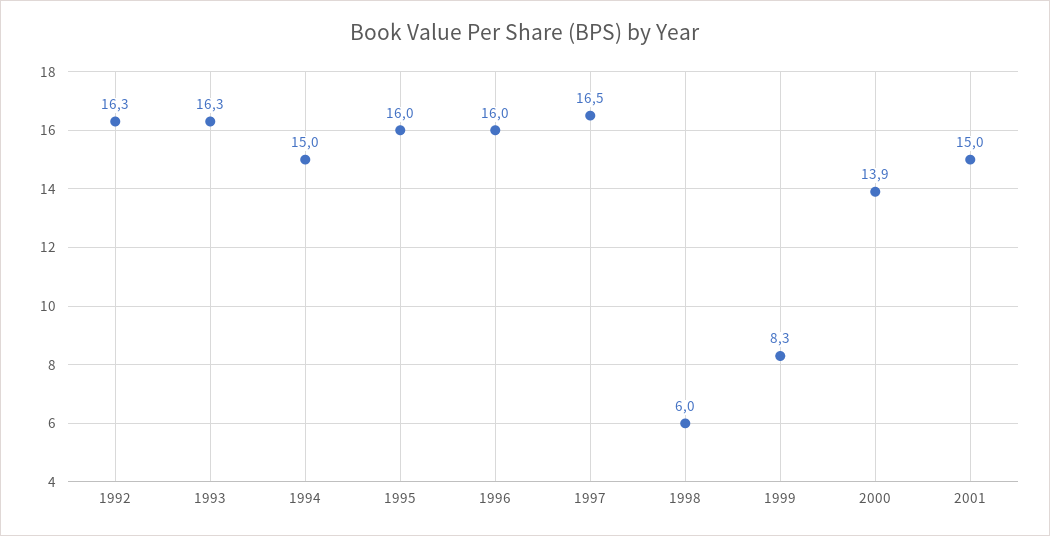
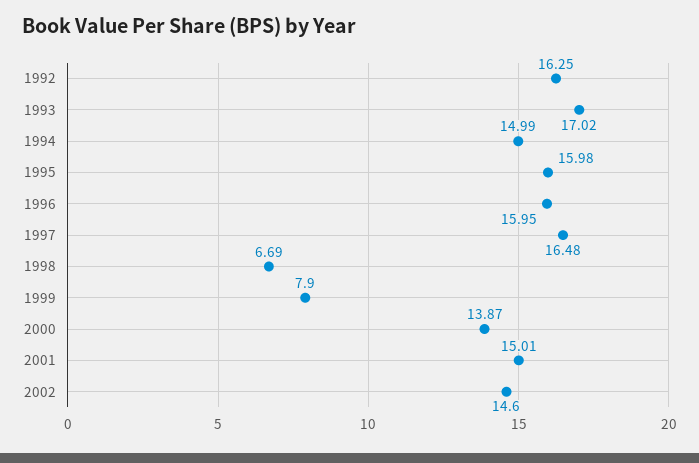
1993: 16.3 -> 17.02
1998: 6 -> 6.69
1999: 8.3 -> 7.9
2002: none -> 14.6

